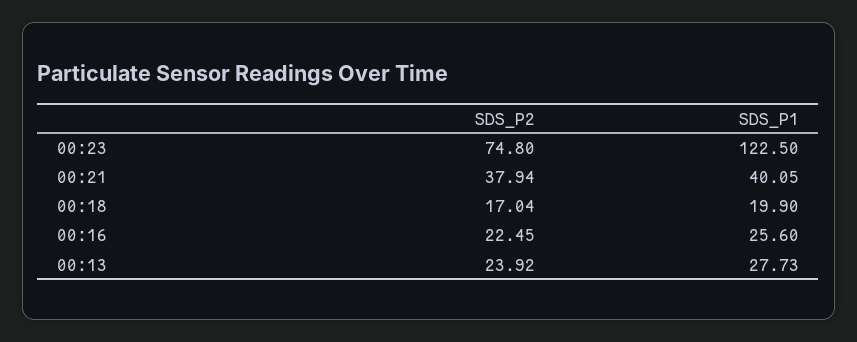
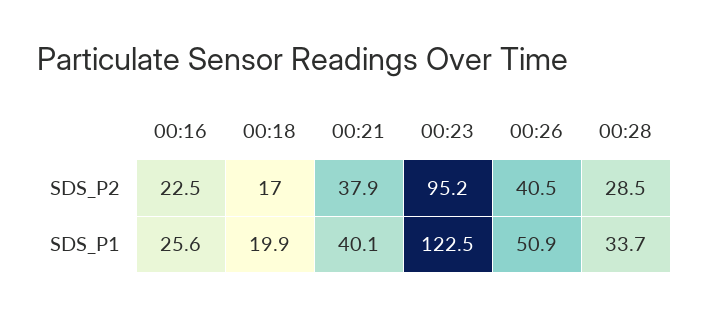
SDS_P2, 00:23: 74.8 -> 95.2
SDS_P2, 00:13: 23.92 -> none
SDS_P1, 00:13: 27.73 -> none
SDS_P2, 00:26: none -> 40.5
SDS_P2, 00:28: none -> 28.5
SDS_P1, 00:26: none -> 50.9
SDS_P1, 00:28: none -> 33.7

